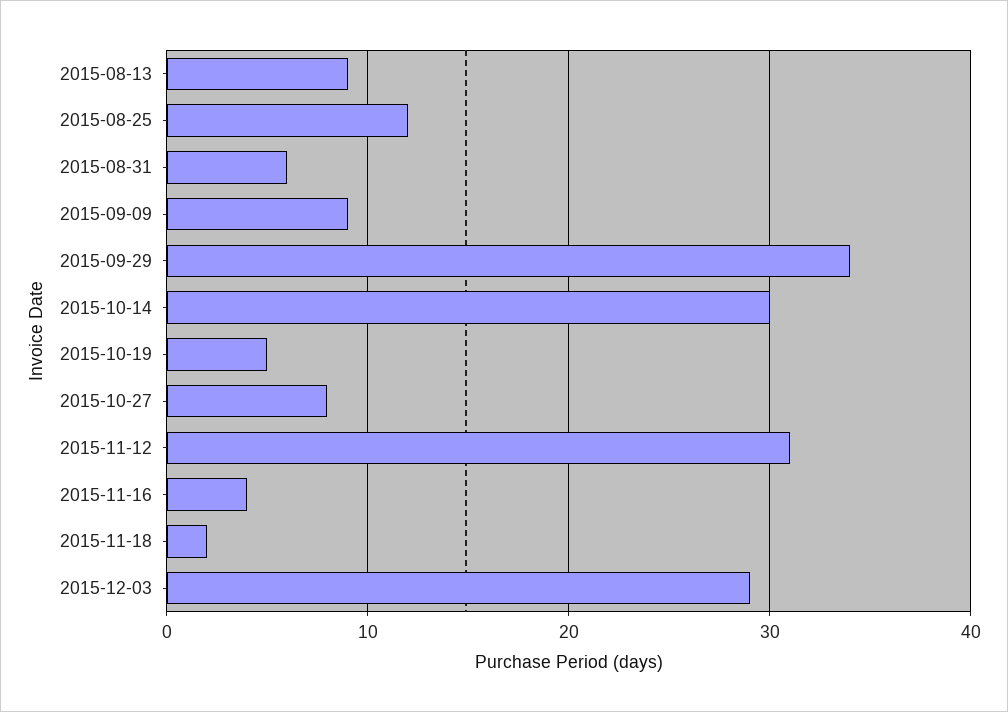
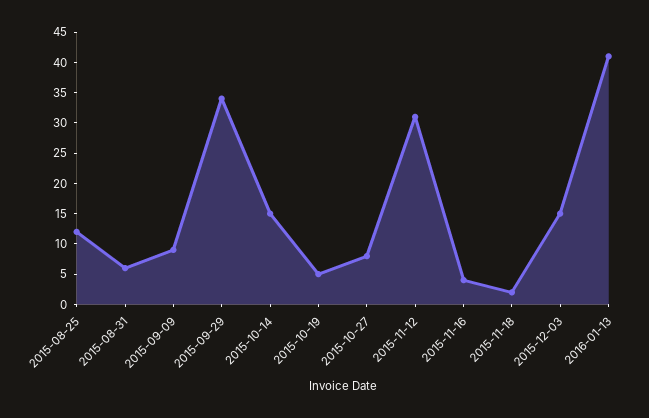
2015-08-13: 9 -> none
2015-10-14: 30 -> 15
2015-12-03: 29 -> 15
2016-01-13: none -> 40

